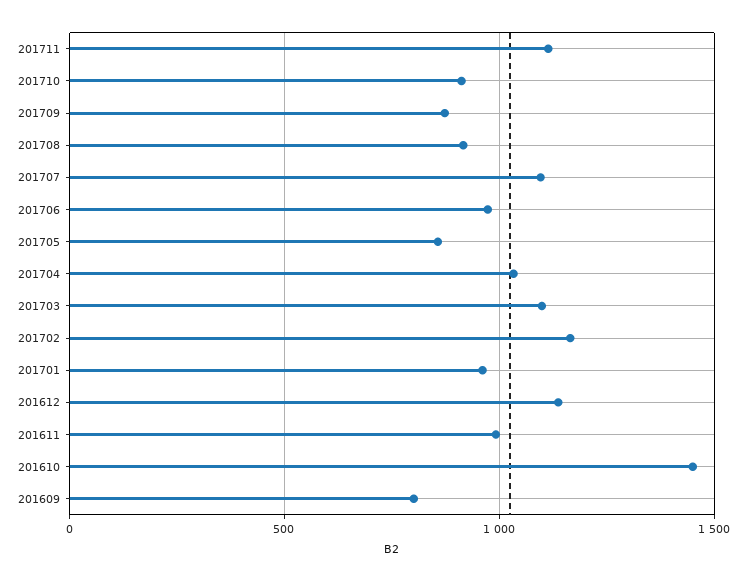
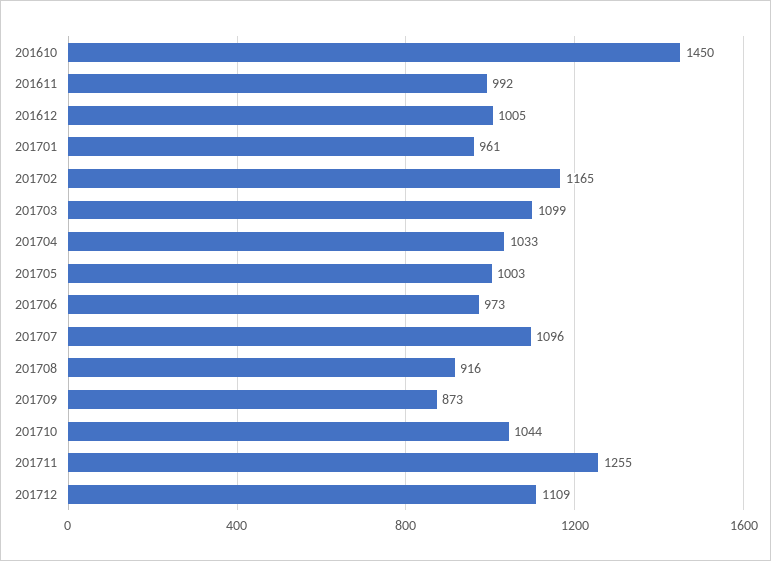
201711: 1100 -> 1255
201710: 900 -> 1044
201705: 850 -> 1003
201612: 1150 -> 1005
201609: 800 -> none
201712: none -> 1109

